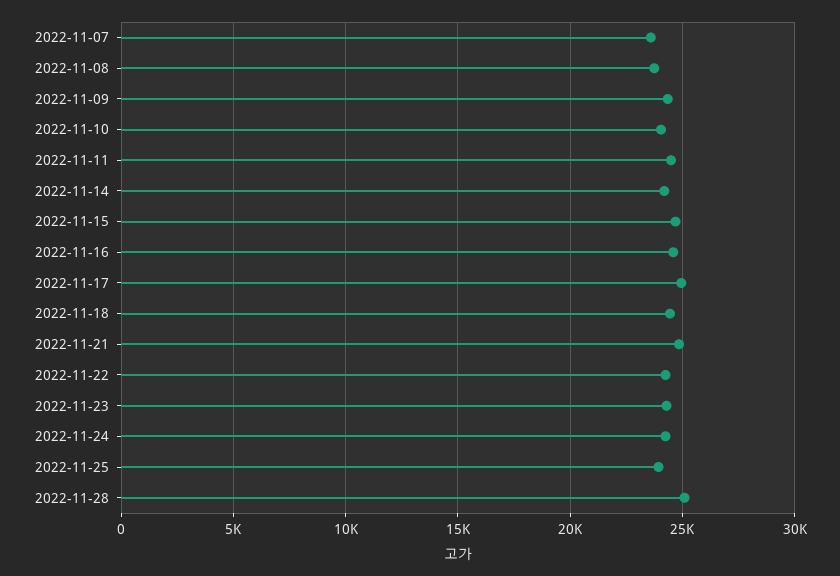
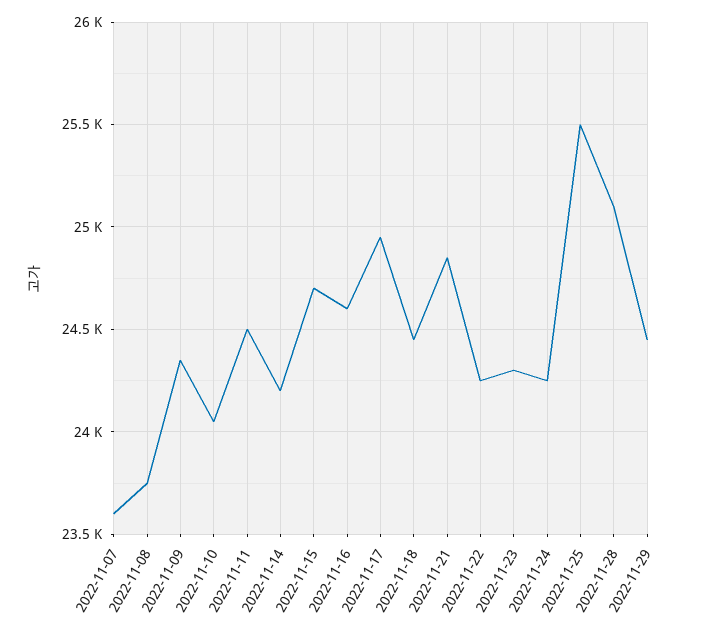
2022-11-25: 24000 -> 25500
2022-11-29: none -> 24450

